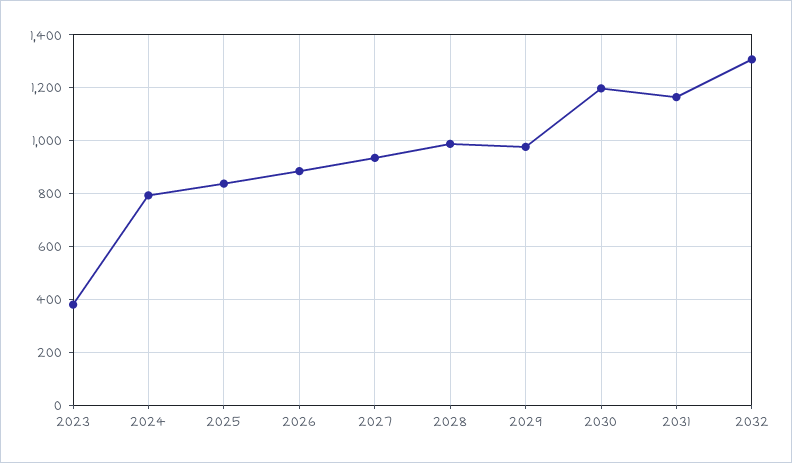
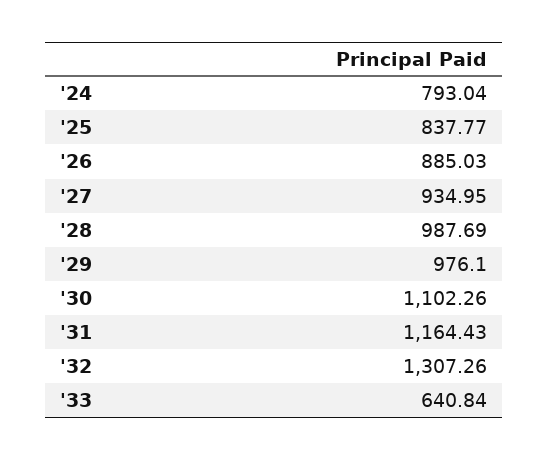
2023: 375 -> none
2030: 1200 -> 1102.26
'33: none -> 640.84

